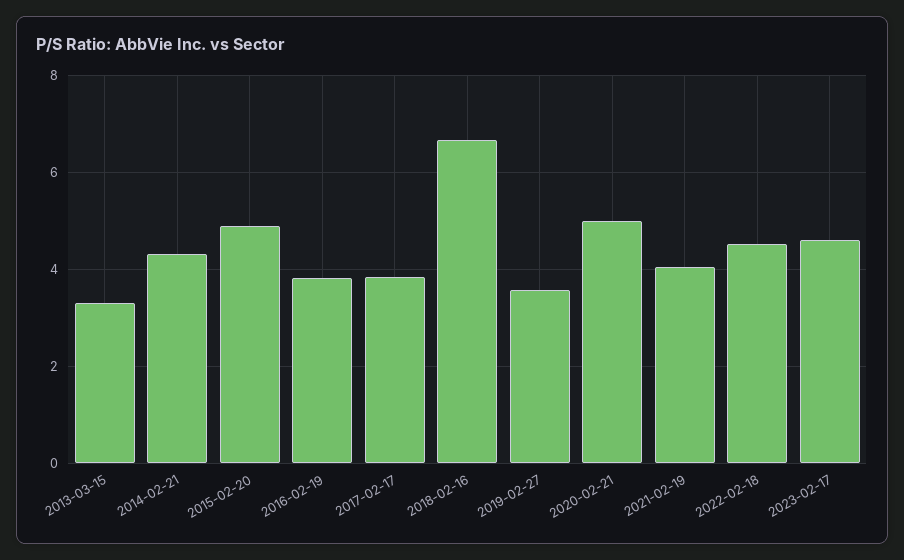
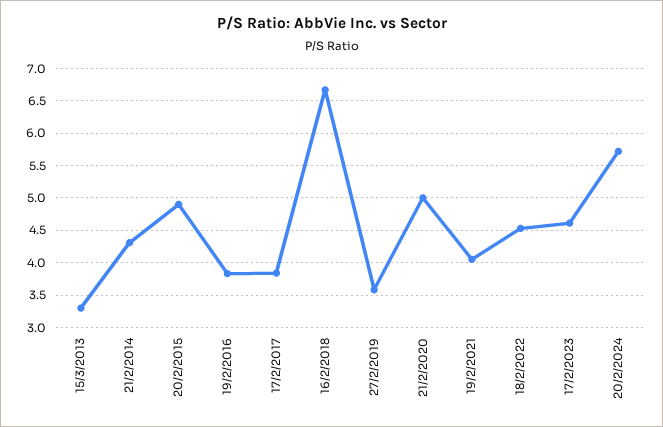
20/2/2024: none -> 5.7

